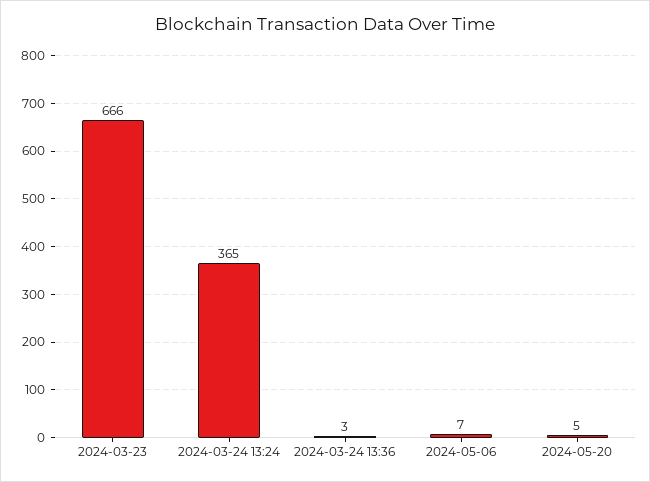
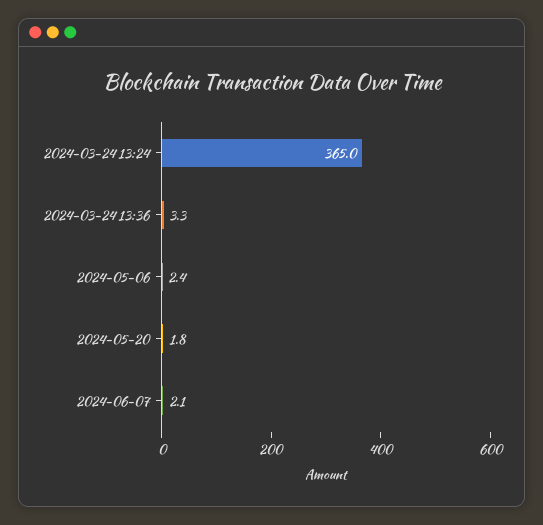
2024-03-23: 666 -> none
2024-05-06: 7 -> 2.4
2024-05-20: 5 -> 1.8
2024-06-07: none -> 2.1

